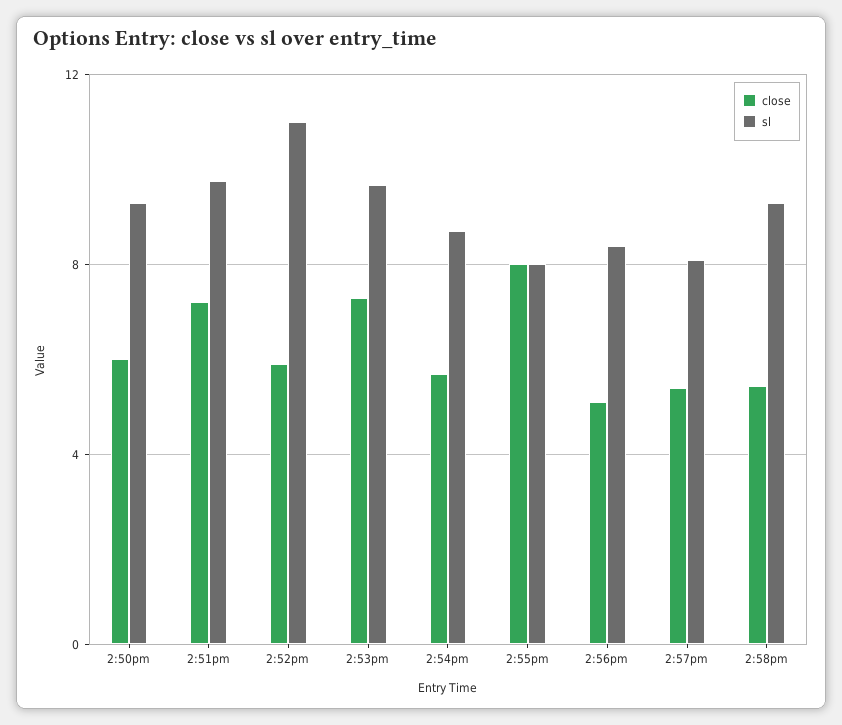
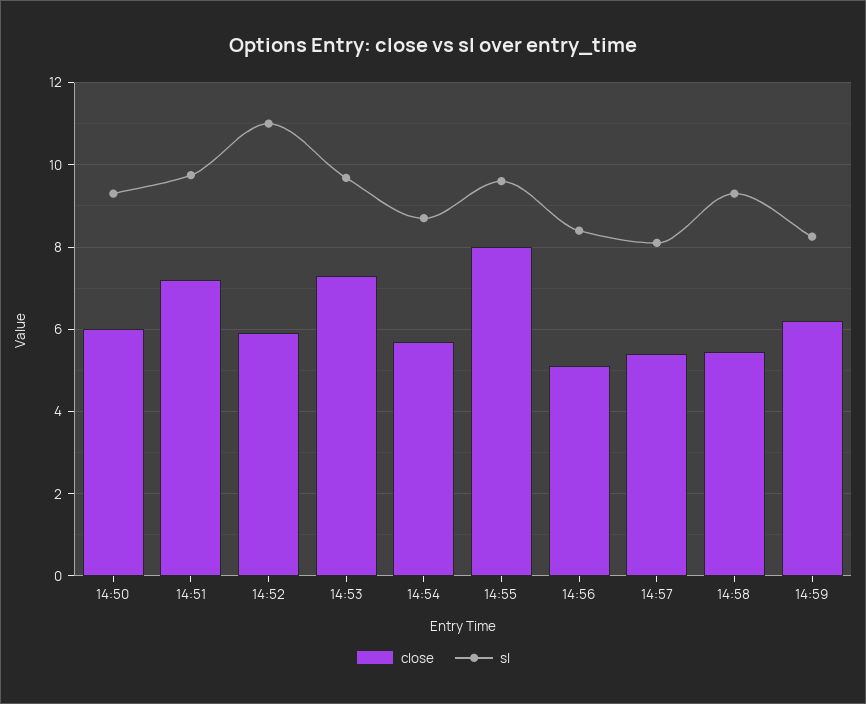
sl, 2:55pm: 8 -> 9.6
close, 14:59: none -> 6.2
sl, 14:59: none -> 8.2

